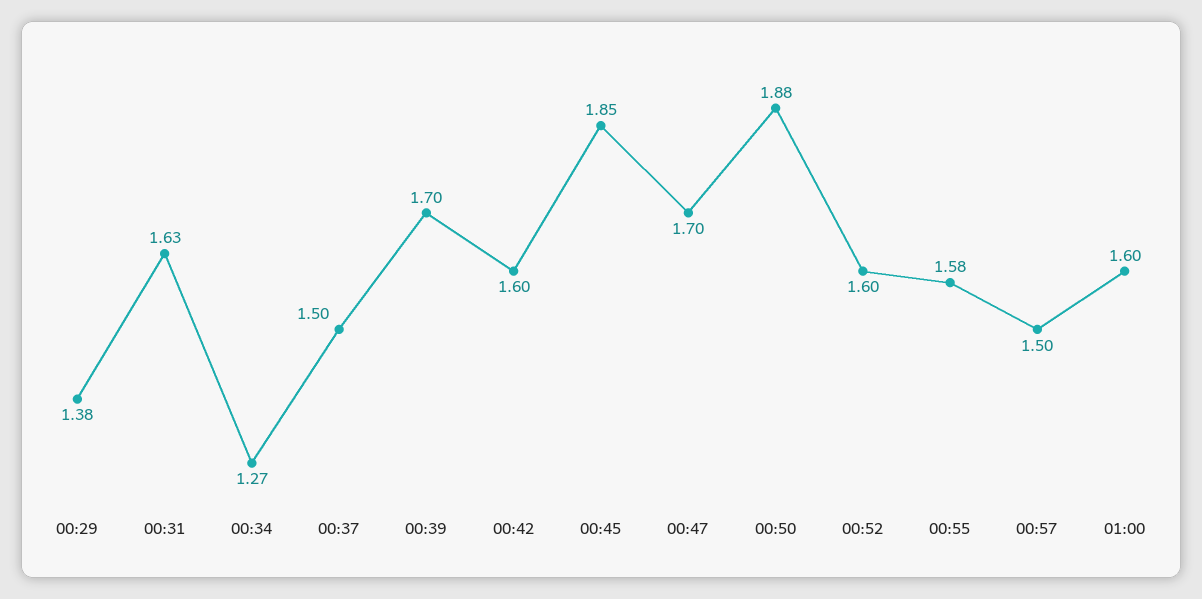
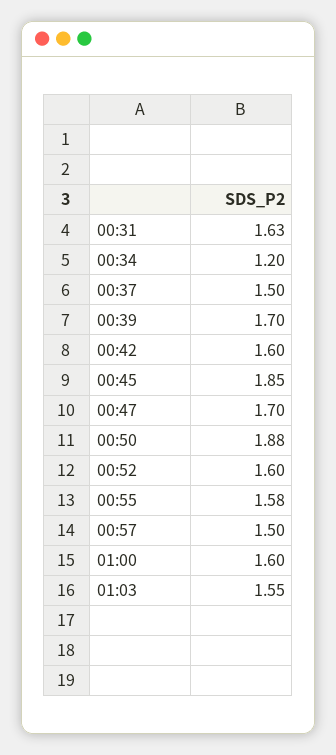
00:29: 1.38 -> none
00:34: 1.27 -> 1.2
01:03: none -> 1.55

